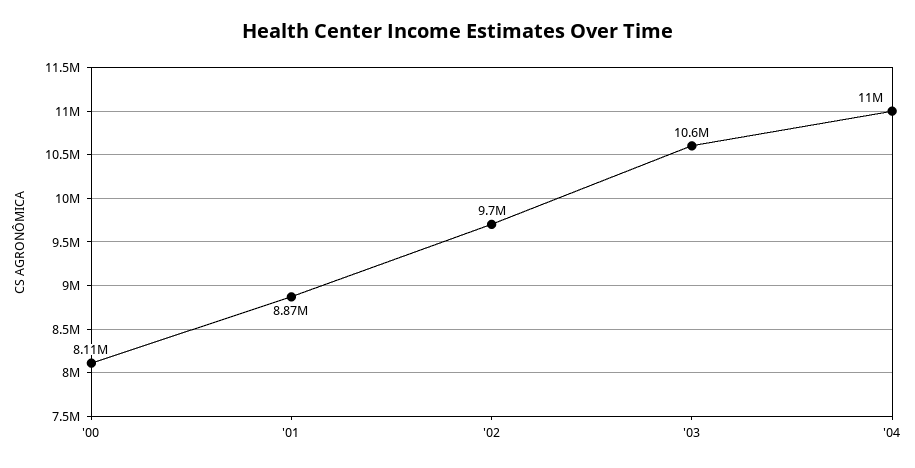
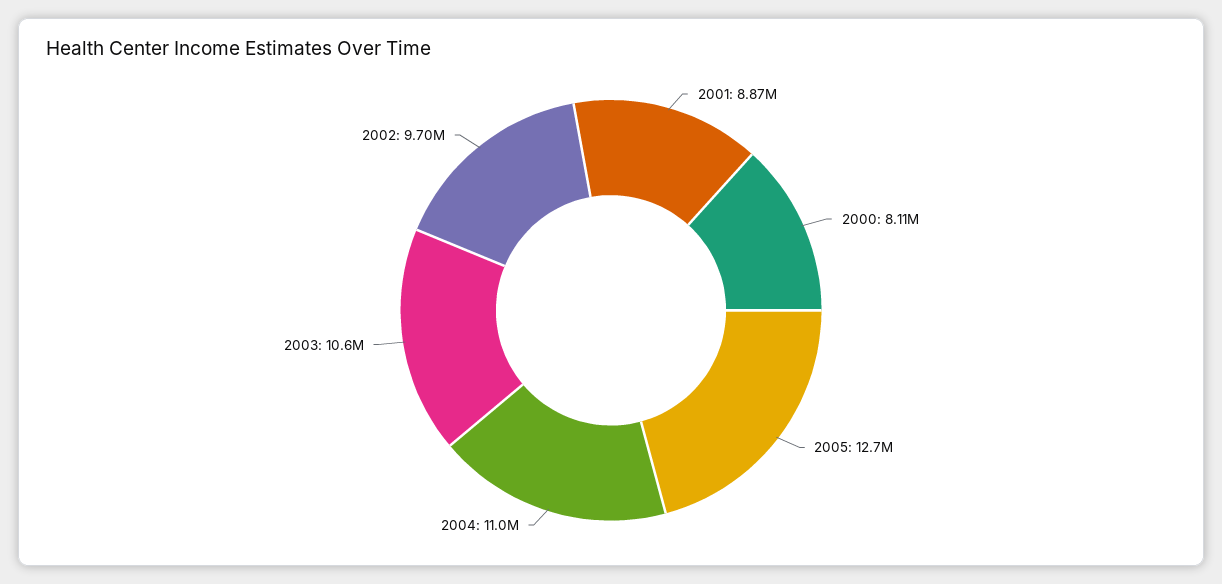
2005: none -> 12700000

